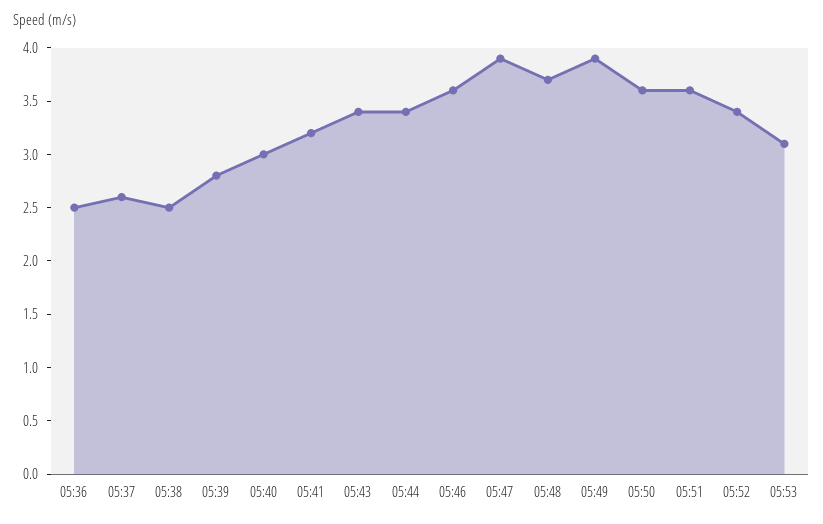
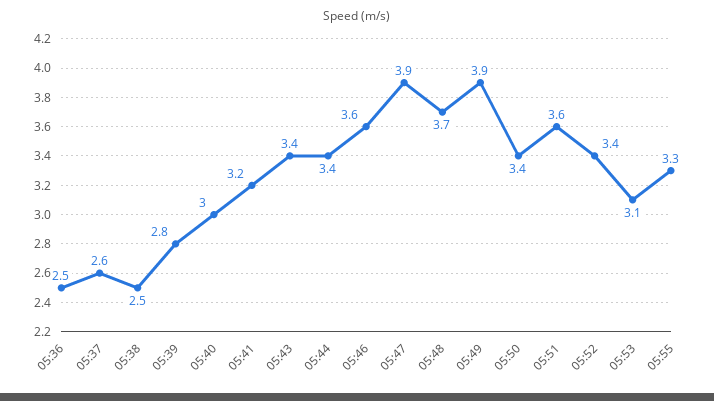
05:50: 3.6 -> 3.4
05:55: none -> 3.3

